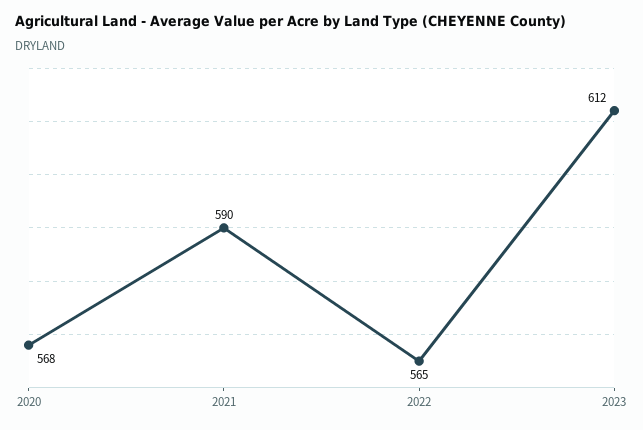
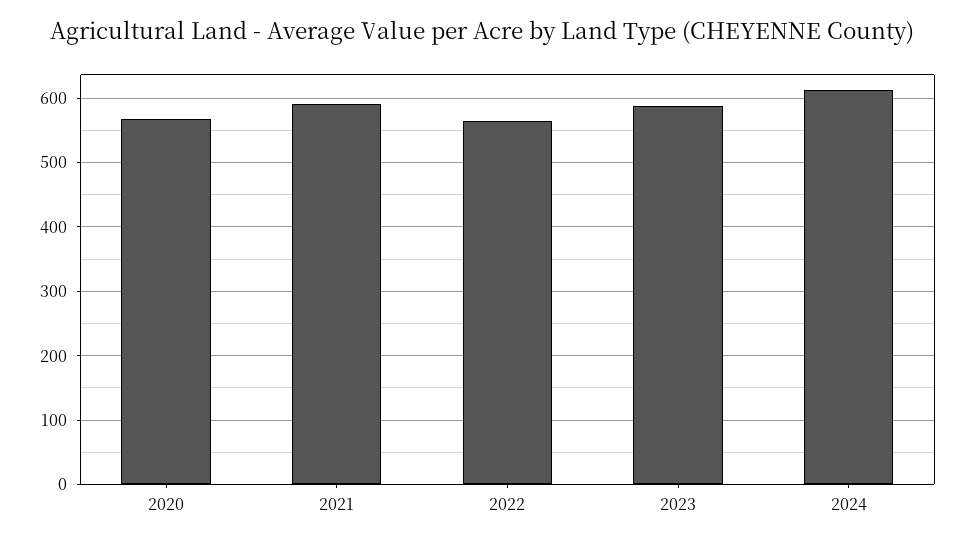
2023: 612 -> 590
2024: none -> 610

